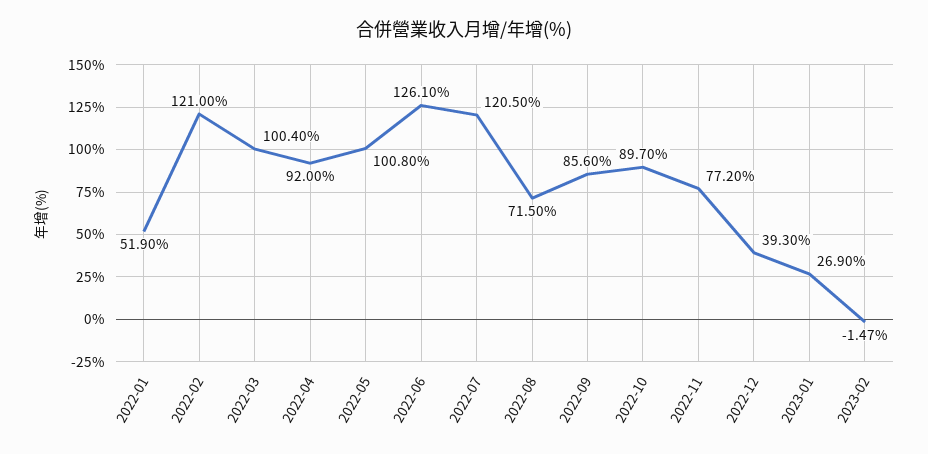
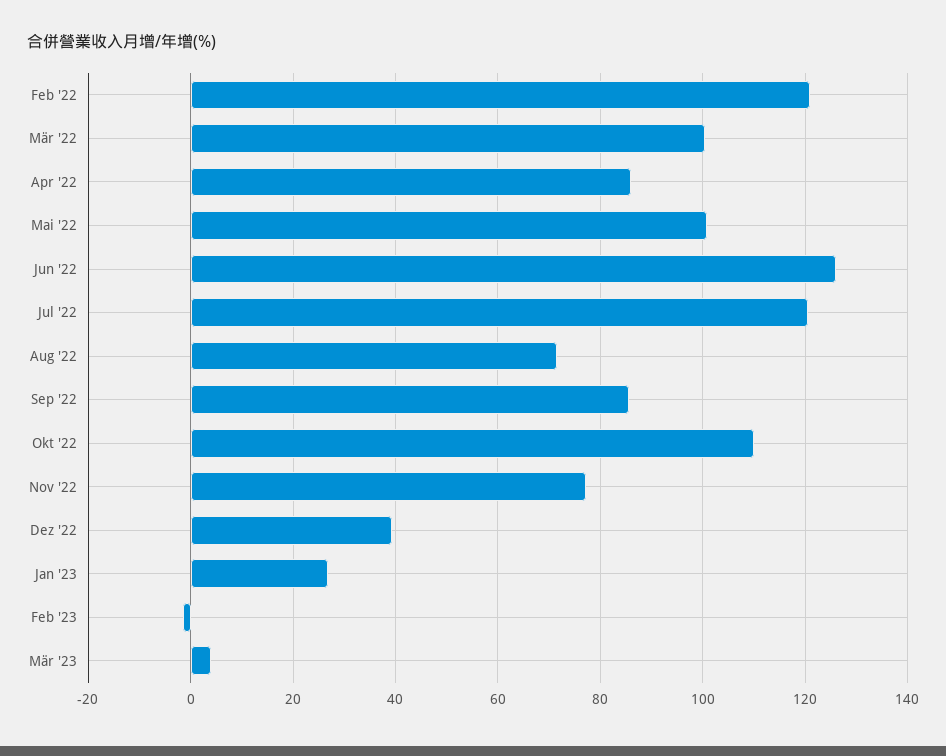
2022-01: 51.9 -> none
2022-04: 92 -> 86
2022-10: 89.7 -> 110
Mär '23: none -> 4

